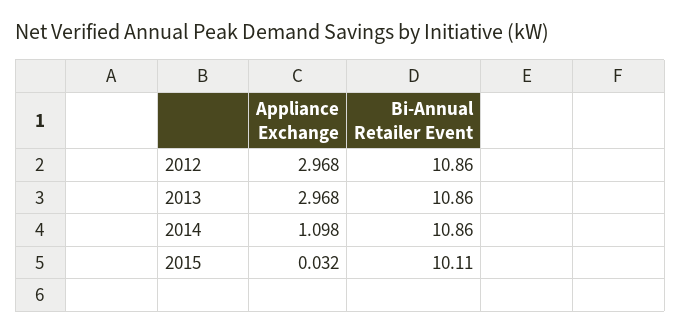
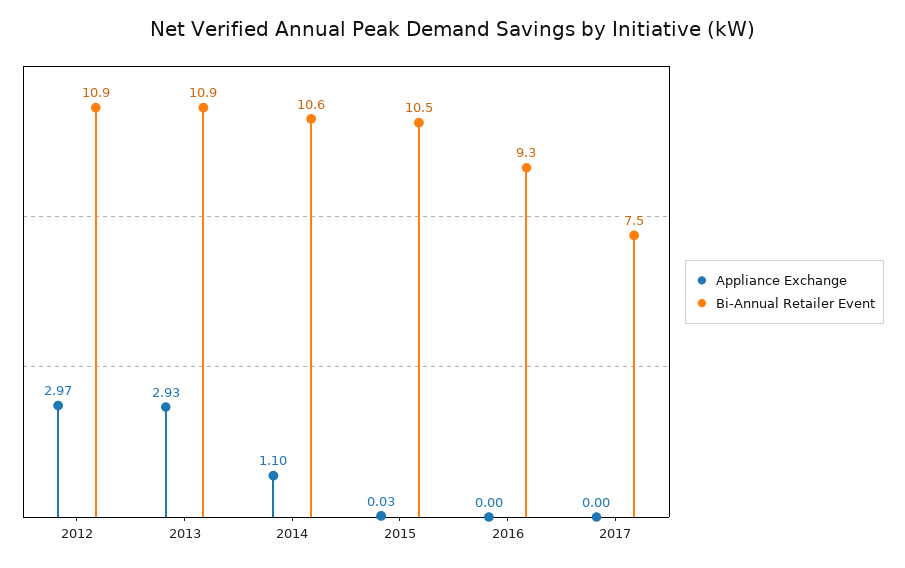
Appliance Exchange, 2013: 2.968 -> 2.93
Bi-Annual Retailer Event, 2014: 10.86 -> 10.6
Bi-Annual Retailer Event, 2015: 10.11 -> 10.5
Appliance Exchange, 2016: none -> 0
Bi-Annual Retailer Event, 2016: none -> 9.3
Appliance Exchange, 2017: none -> 0
Bi-Annual Retailer Event, 2017: none -> 7.5

